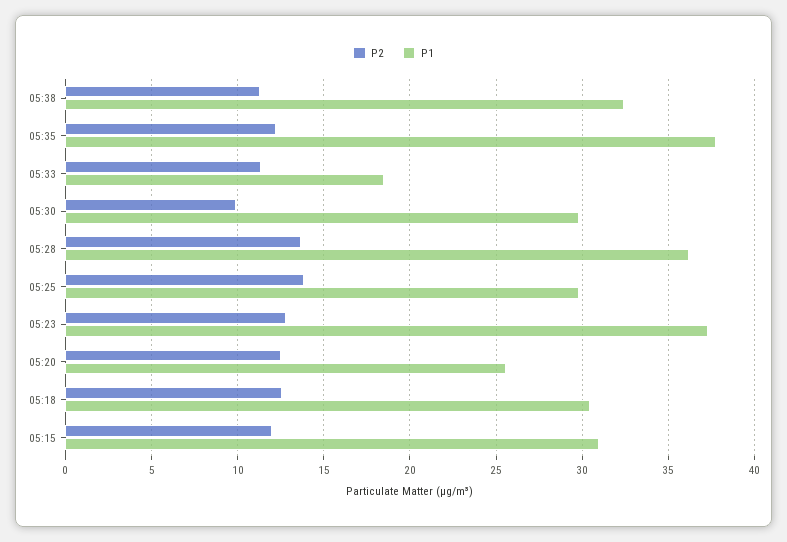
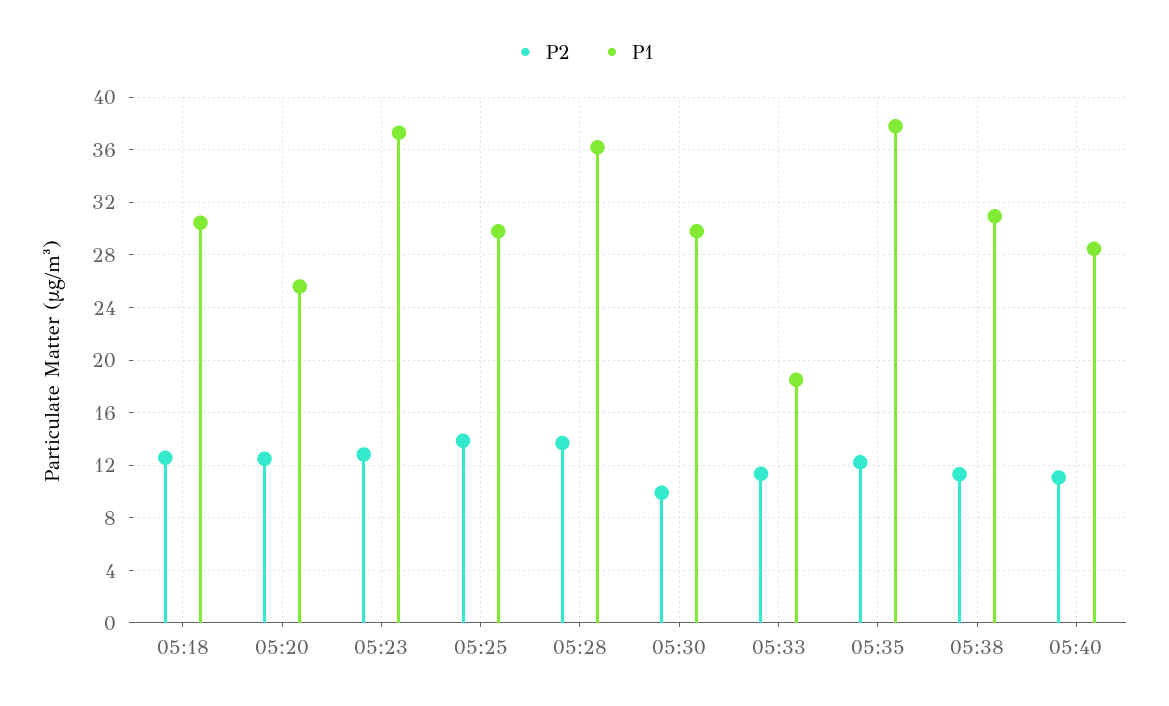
P1, 05:38: 32.5 -> 31
P2, 05:15: 12 -> none
P1, 05:15: 31 -> none
P2, 05:40: none -> 11
P1, 05:40: none -> 28.5

